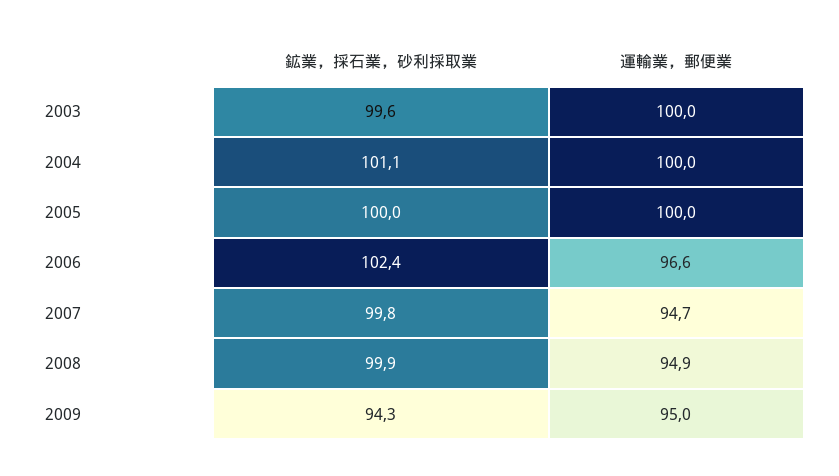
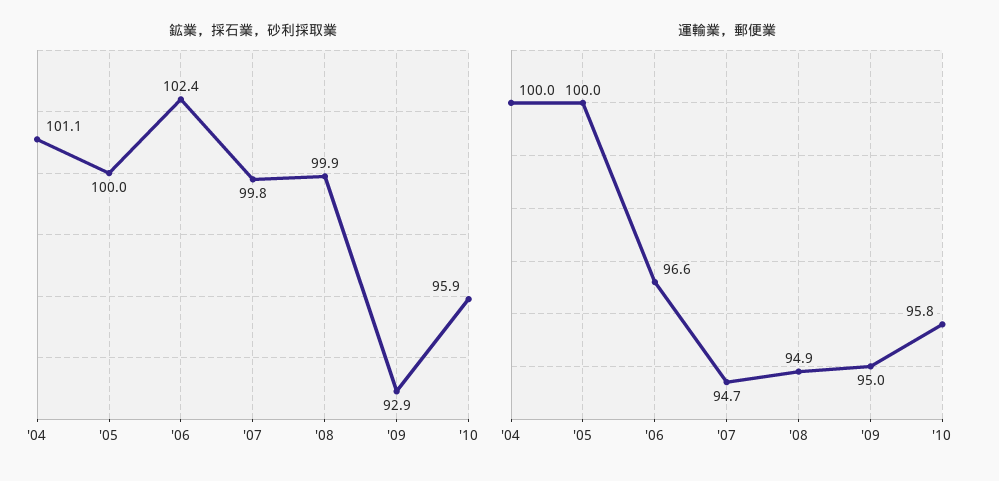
鉱業，採石業，砂利採取業, 2003: 99.6 -> none
運輸業，郵便業, 2003: 100 -> none
鉱業，採石業，砂利採取業, 2009: 94.3 -> 92.9
鉱業，採石業，砂利採取業, '10: none -> 95.9
運輸業，郵便業, '10: none -> 95.8

